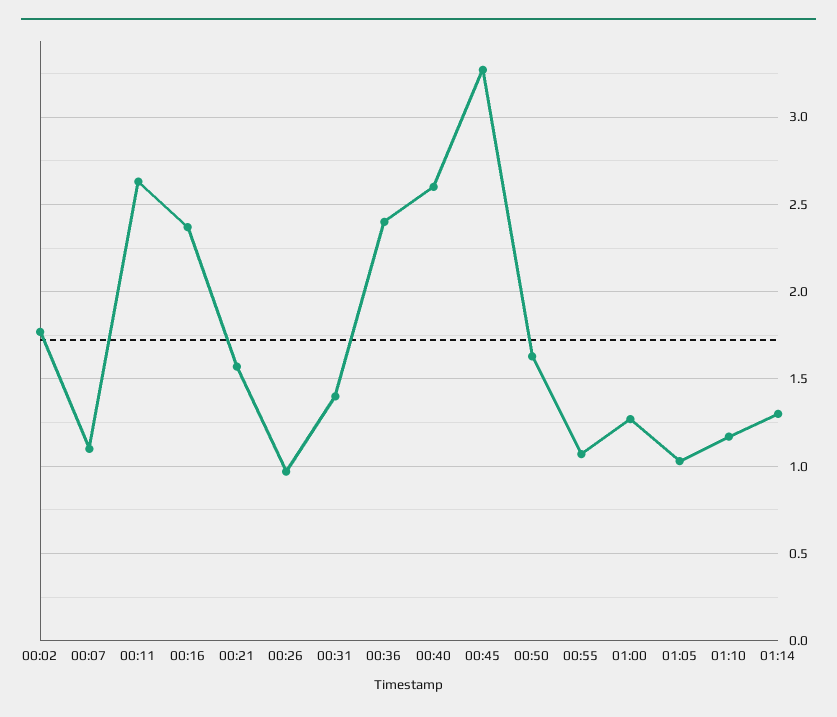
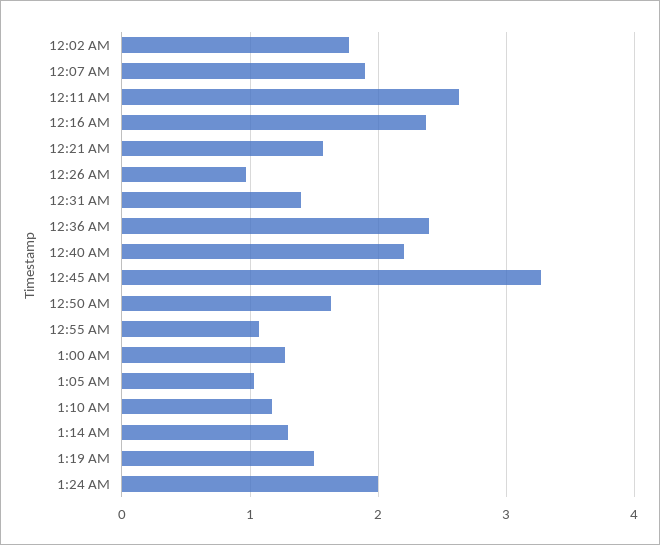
00:07: 1.1 -> 1.9
00:40: 2.6 -> 2.2
1:19 AM: none -> 1.5
1:24 AM: none -> 2

